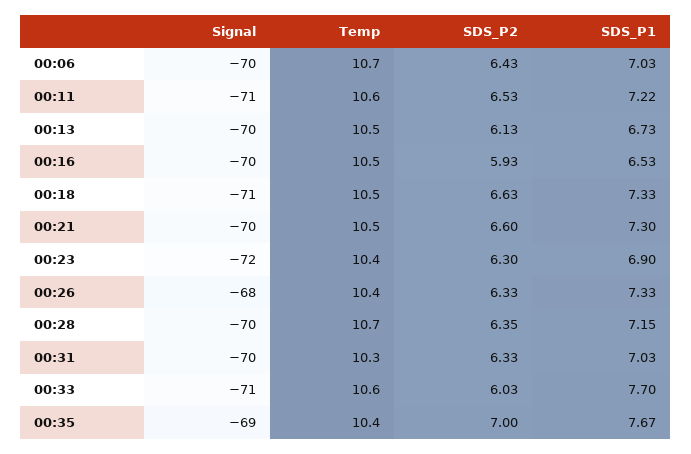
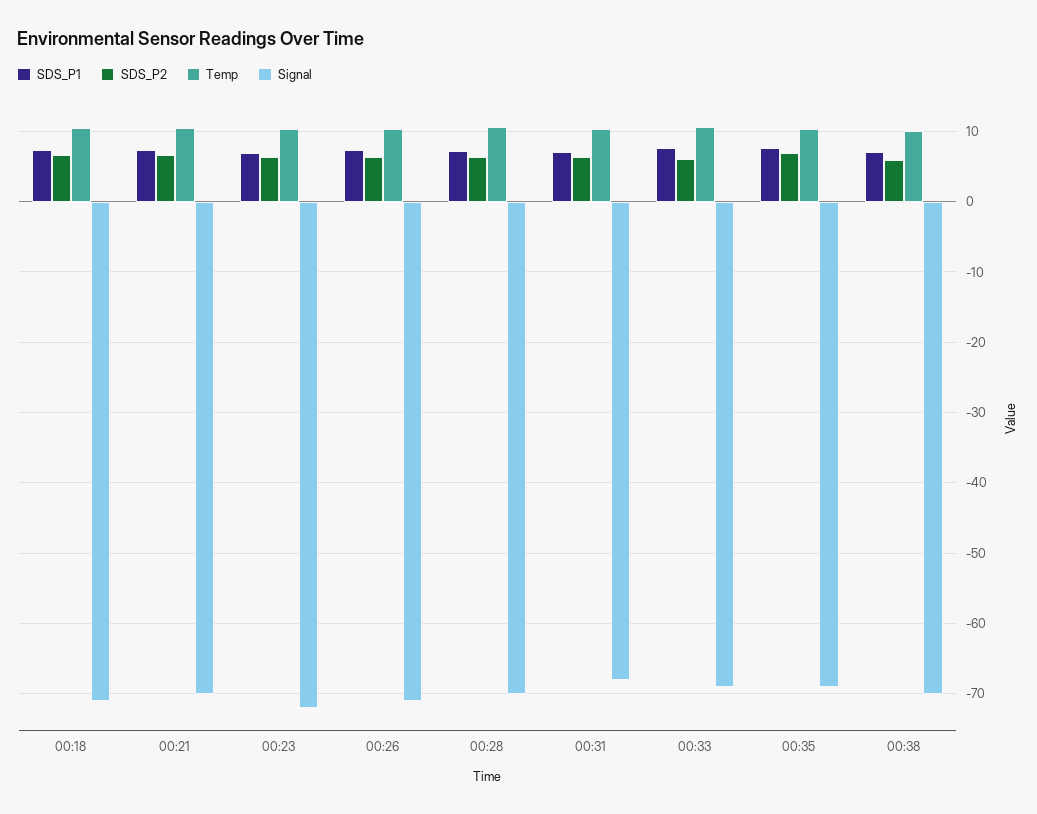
Signal, 00:06: -70 -> none
Temp, 00:06: 10.7 -> none
SDS_P2, 00:06: 6.43 -> none
SDS_P1, 00:06: 7.03 -> none
Signal, 00:11: -71 -> none
Temp, 00:11: 10.6 -> none
SDS_P2, 00:11: 6.53 -> none
SDS_P1, 00:11: 7.22 -> none
Signal, 00:13: -70 -> none
Temp, 00:13: 10.5 -> none
SDS_P2, 00:13: 6.13 -> none
SDS_P1, 00:13: 6.73 -> none
Signal, 00:16: -70 -> none
Temp, 00:16: 10.5 -> none
SDS_P2, 00:16: 5.93 -> none
SDS_P1, 00:16: 6.53 -> none
Signal, 00:26: -68 -> -71
Signal, 00:31: -70 -> -68
Signal, 00:33: -71 -> -69
SDS_P1, 00:38: none -> 7
SDS_P2, 00:38: none -> 6
Temp, 00:38: none -> 10
Signal, 00:38: none -> -70

